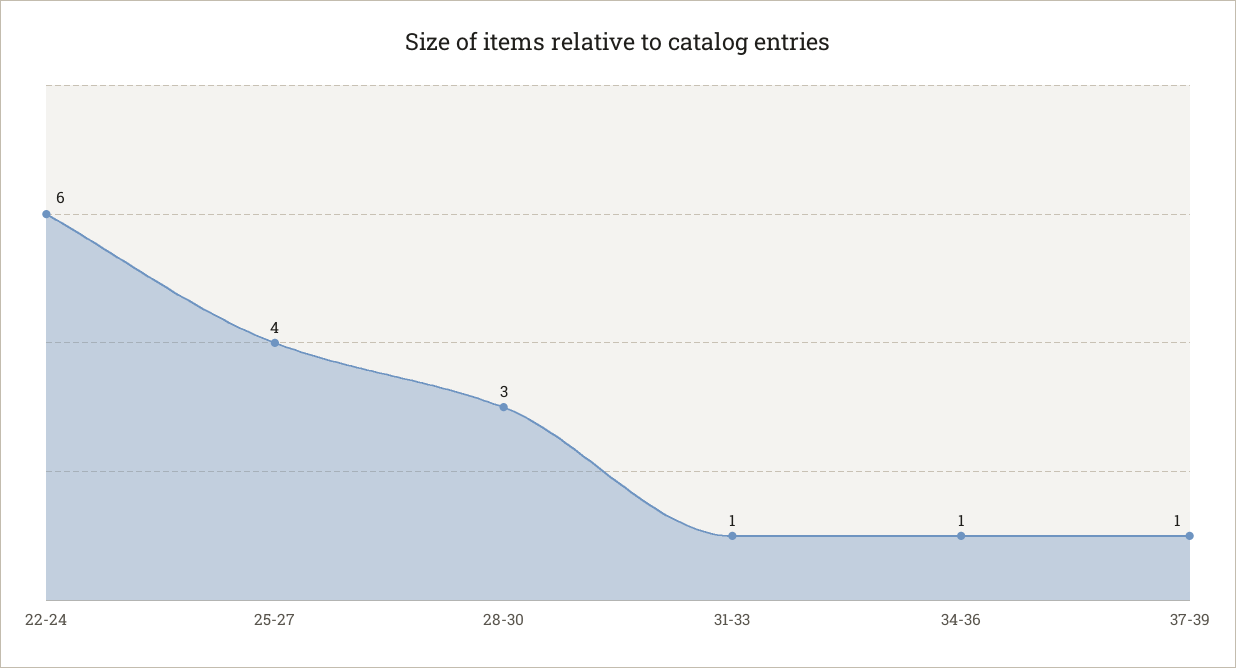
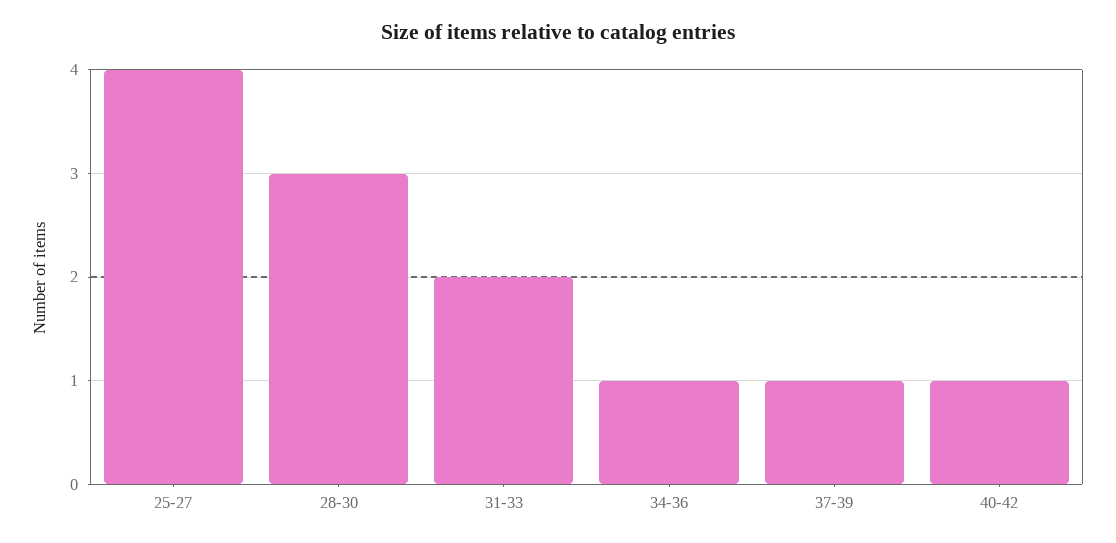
22-24: 6 -> none
31-33: 1 -> 2
40-42: none -> 1

